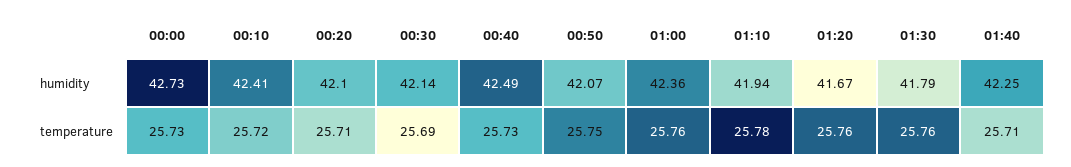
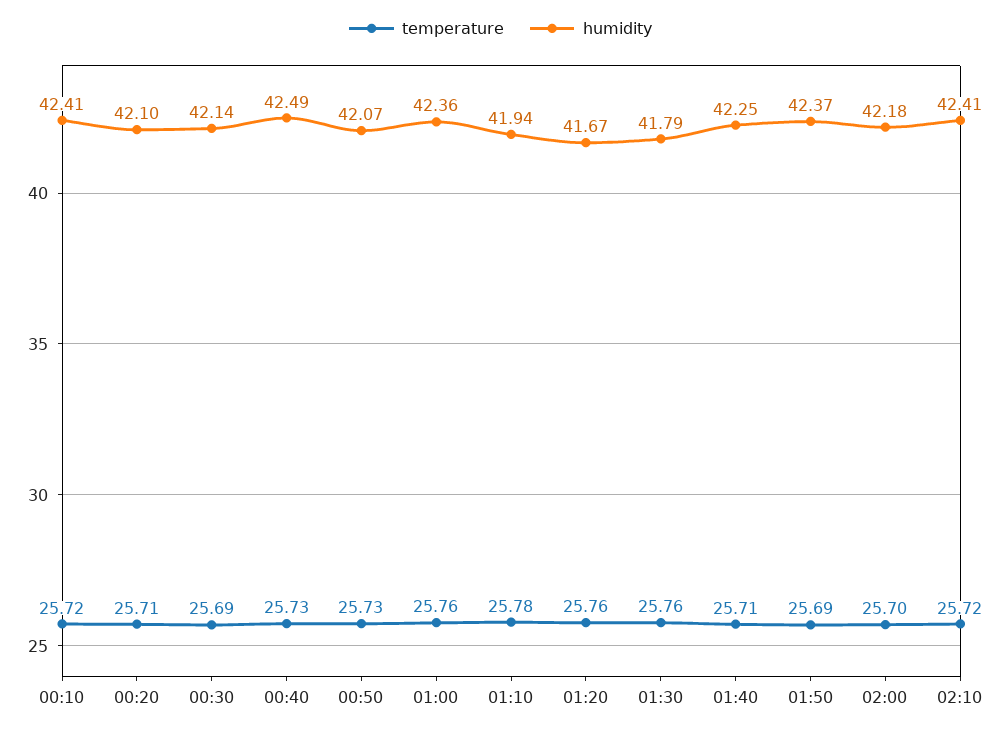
humidity, 00:00: 42.73 -> none
temperature, 00:00: 25.73 -> none
temperature, 00:50: 25.75 -> 25.73
temperature, 01:50: none -> 25.69
humidity, 01:50: none -> 42.37
temperature, 02:00: none -> 25.7
humidity, 02:00: none -> 42.18
temperature, 02:10: none -> 25.72
humidity, 02:10: none -> 42.41

